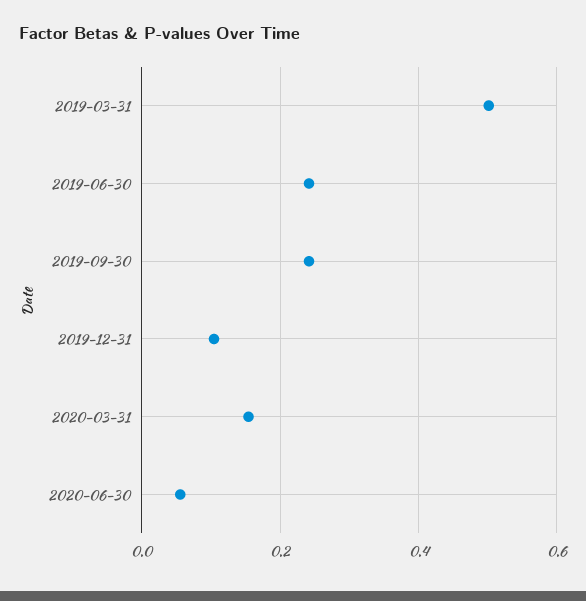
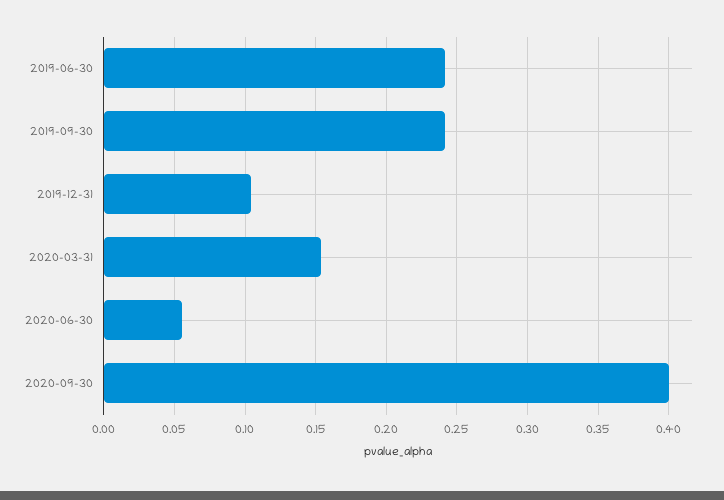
2019-03-31: 0.5 -> none
2020-09-30: none -> 0.4

